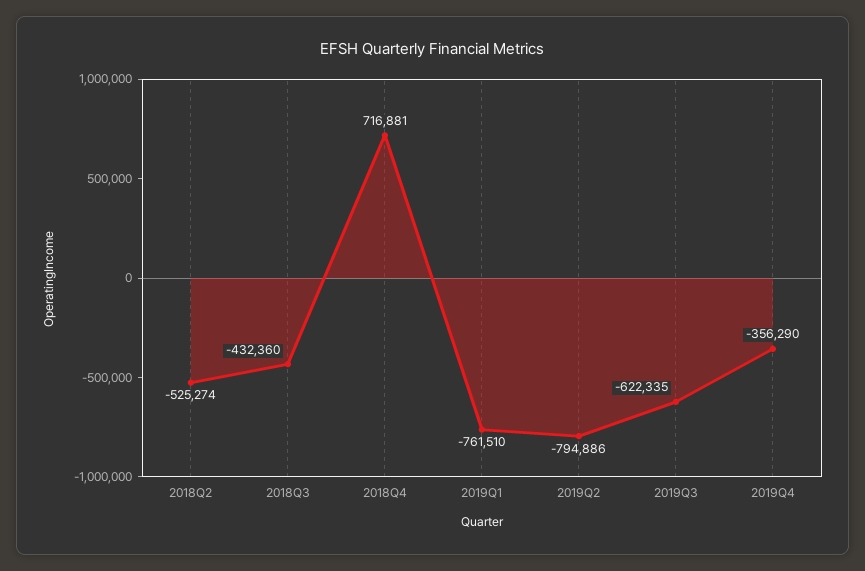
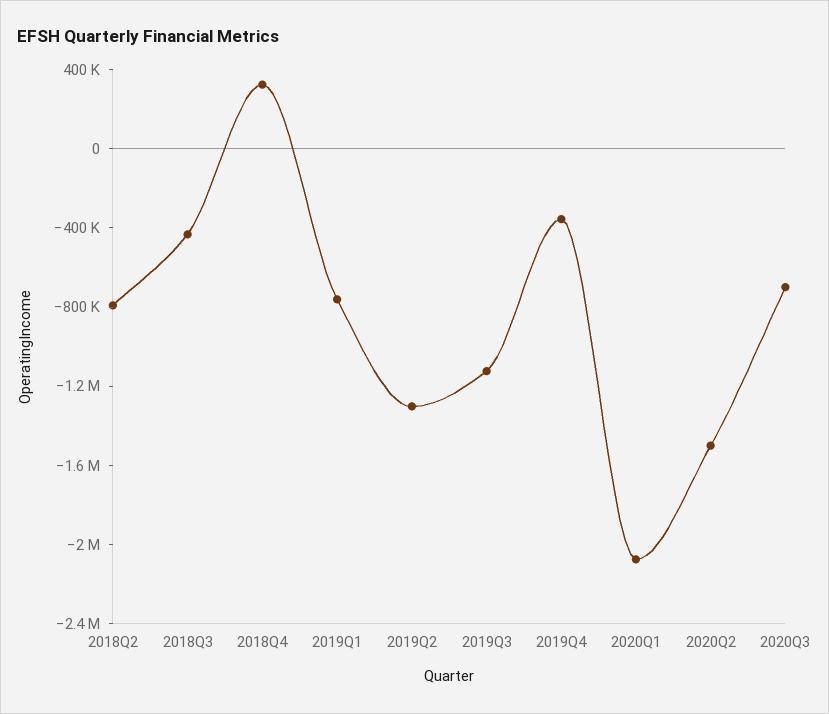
2018Q2: -525274 -> -800000
2018Q4: 716881 -> 300000
2019Q2: -794886 -> -1300000
2019Q3: -622335 -> -1100000
2020Q1: none -> -2100000
2020Q2: none -> -1500000
2020Q3: none -> -700000

